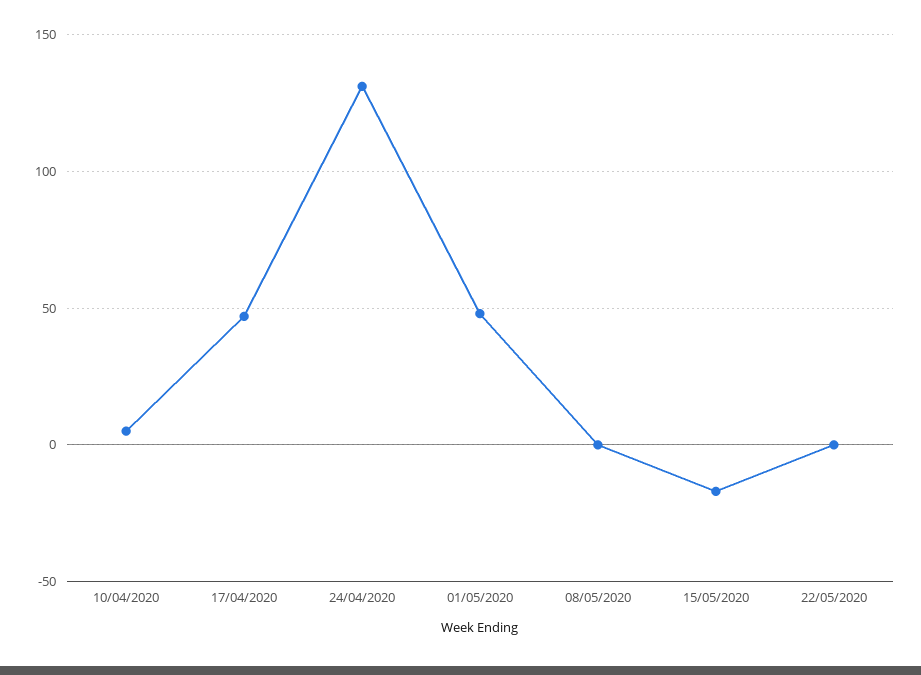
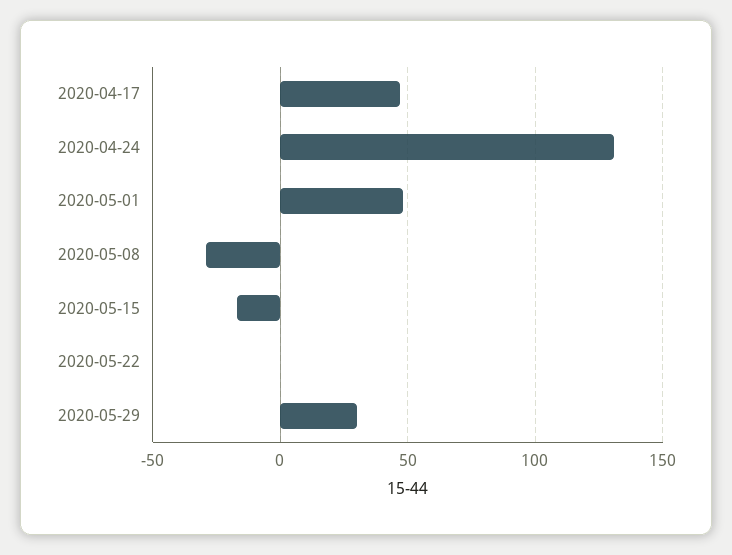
10/04/2020: 5 -> none
08/05/2020: 0 -> -30
2020-05-29: none -> 30

